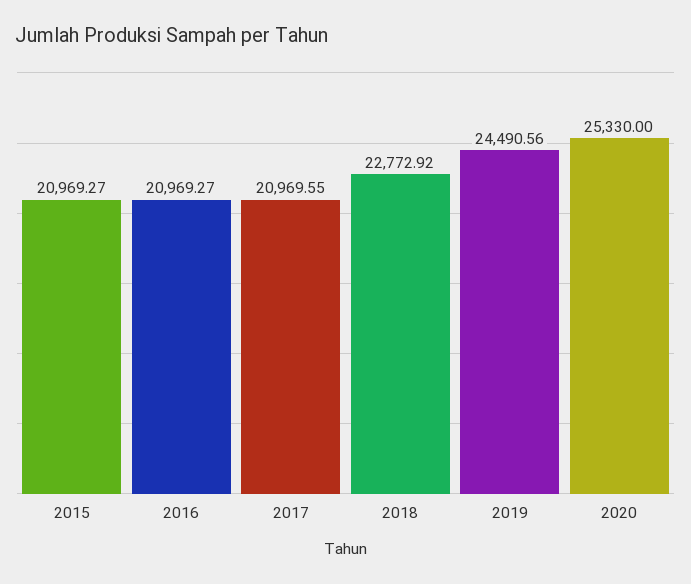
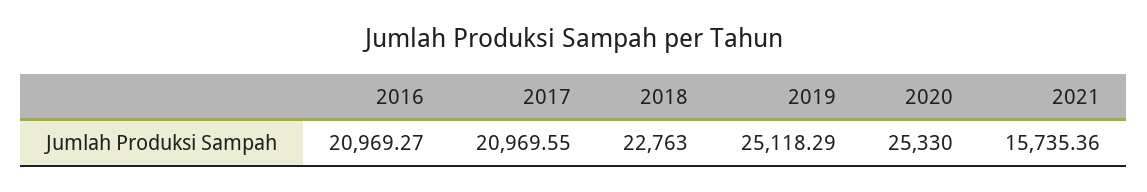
2015: 20969.27 -> none
2018: 22772.92 -> 22763
2019: 24490.56 -> 25118.29
2021: none -> 15735.36

